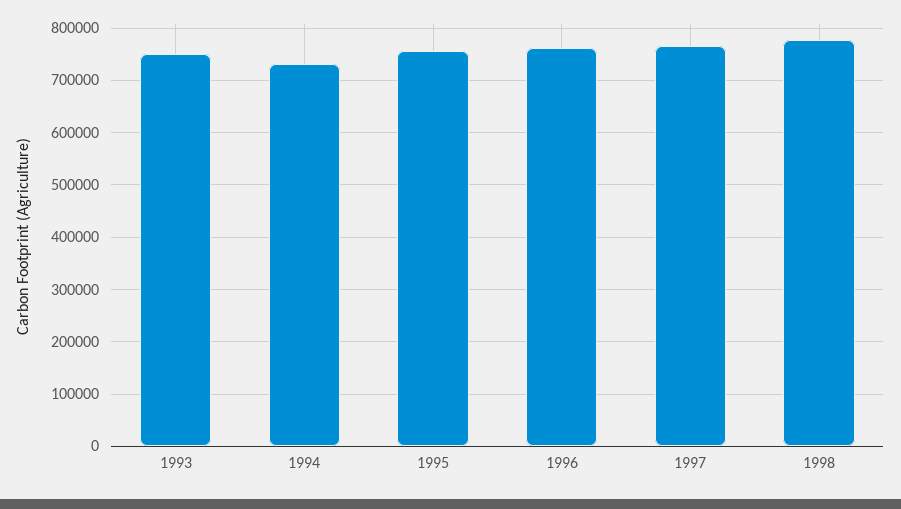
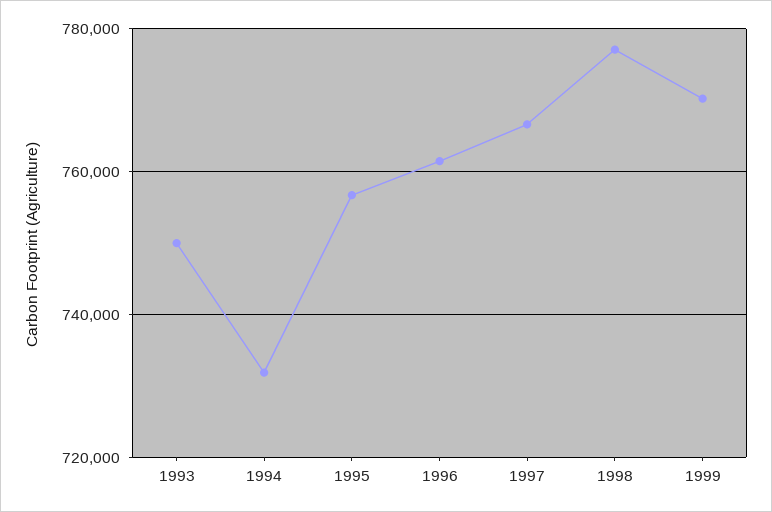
1999: none -> 770000

